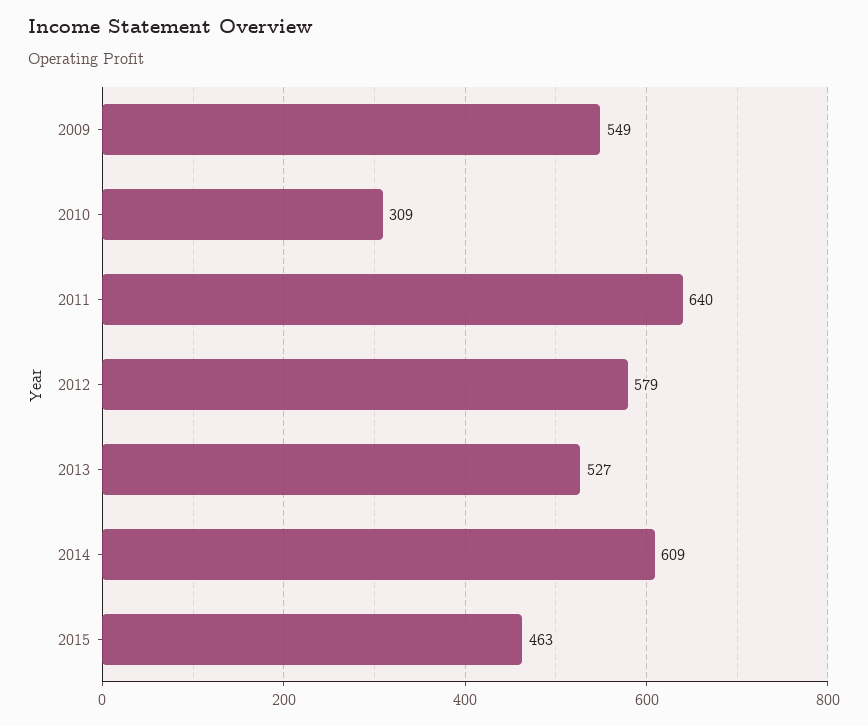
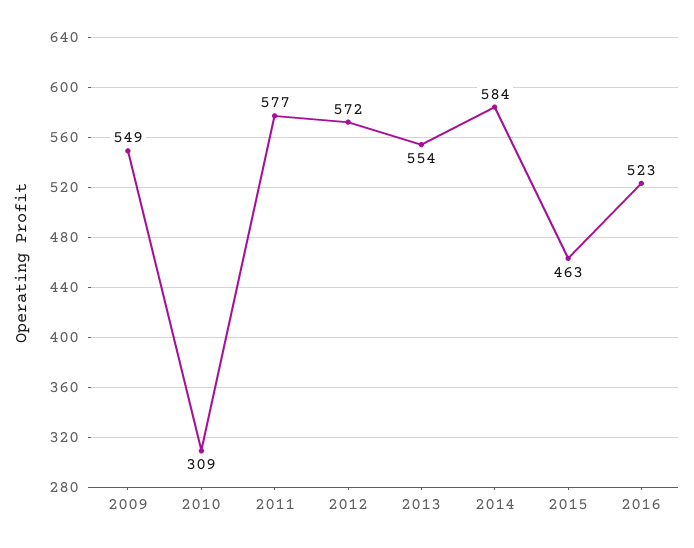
2011: 640 -> 577
2012: 579 -> 572
2013: 527 -> 554
2014: 609 -> 584
2016: none -> 523

